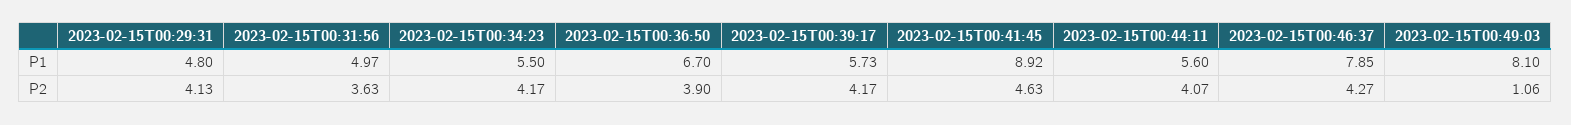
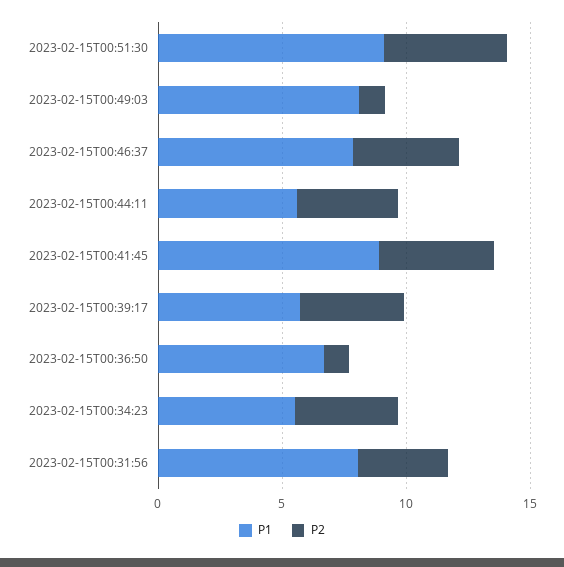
P1, 2023-02-15T00:29:31: 4.8 -> none
P1, 2023-02-15T00:31:56: 4.97 -> 8
P2, 2023-02-15T00:29:31: 4.13 -> none
P2, 2023-02-15T00:36:50: 3.9 -> 1
P1, 2023-02-15T00:51:30: none -> 9
P2, 2023-02-15T00:51:30: none -> 5

